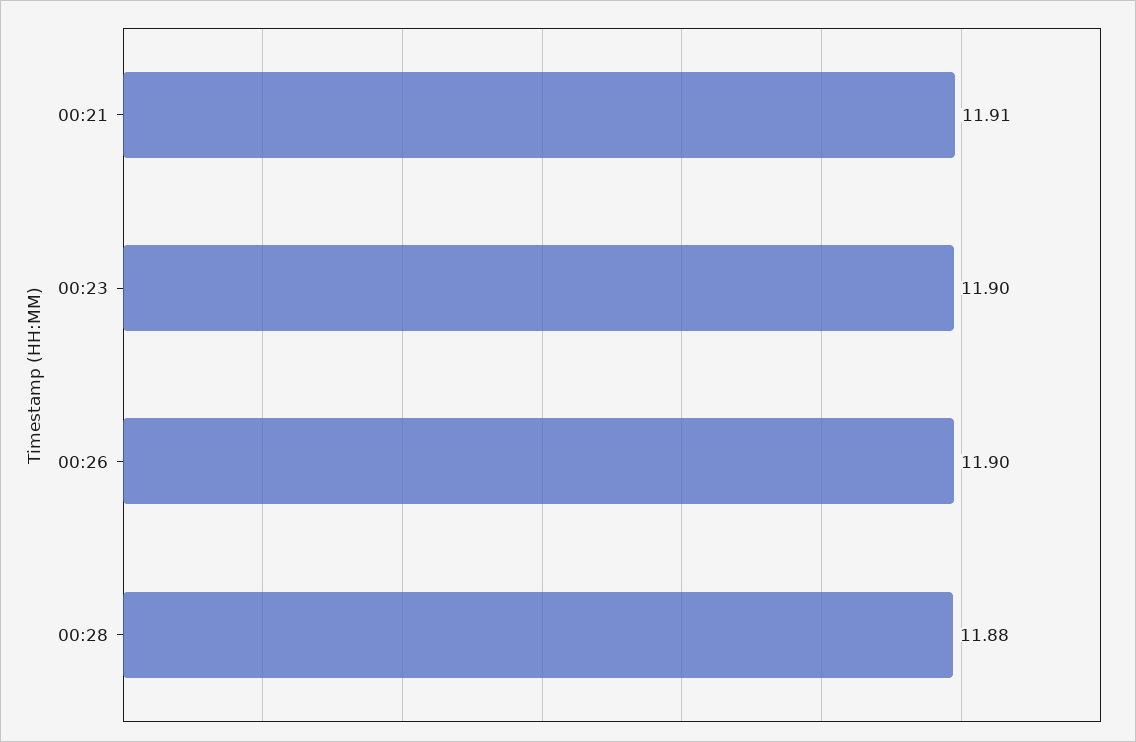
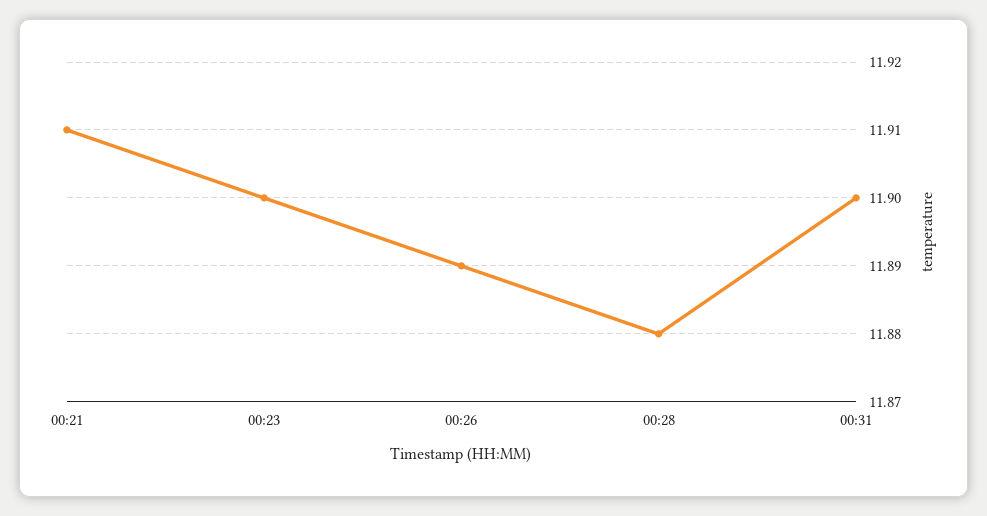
00:26: 11.9 -> 11.89
00:31: none -> 11.9

